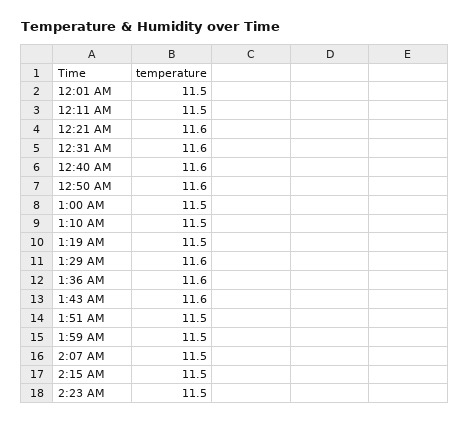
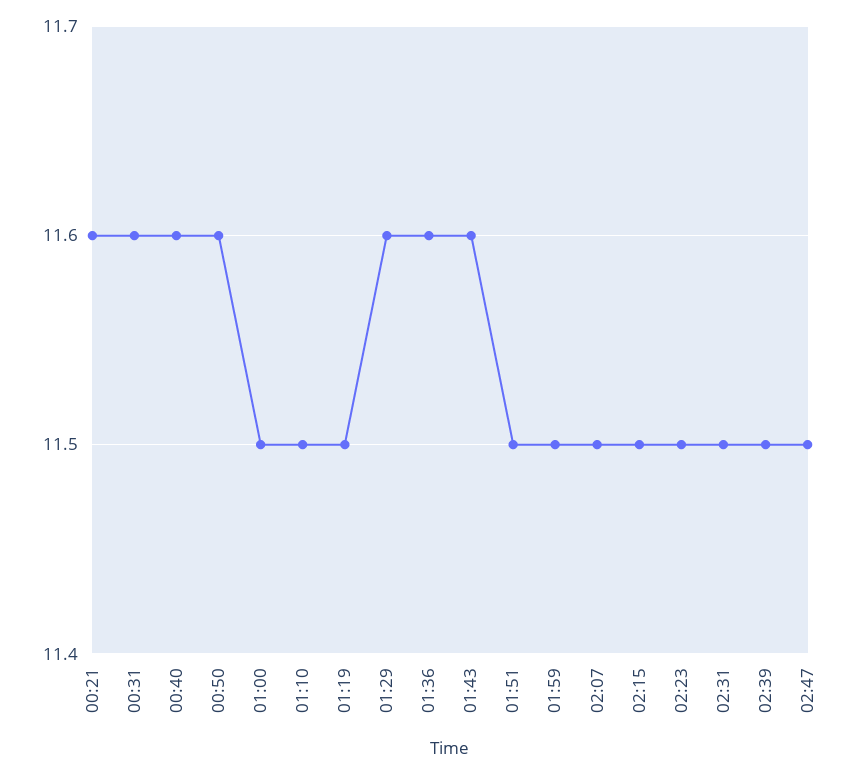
12:01 AM: 11.5 -> none
12:11 AM: 11.5 -> none
02:31: none -> 11.5
02:39: none -> 11.5
02:47: none -> 11.5

